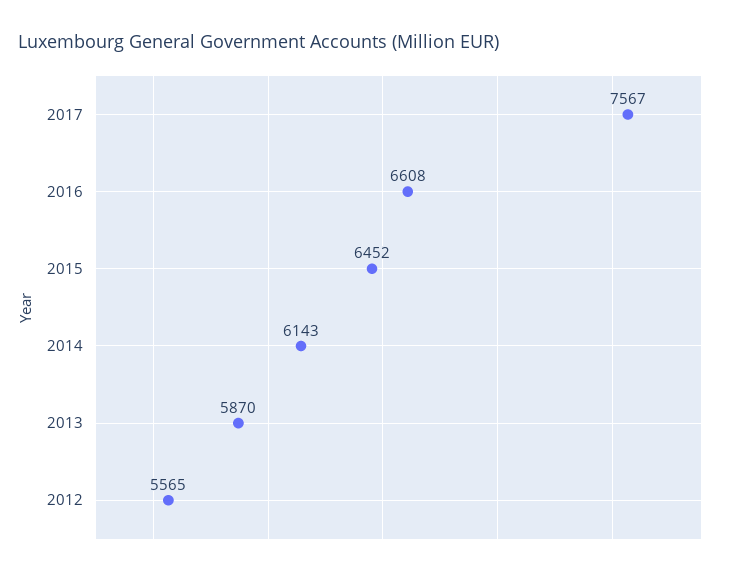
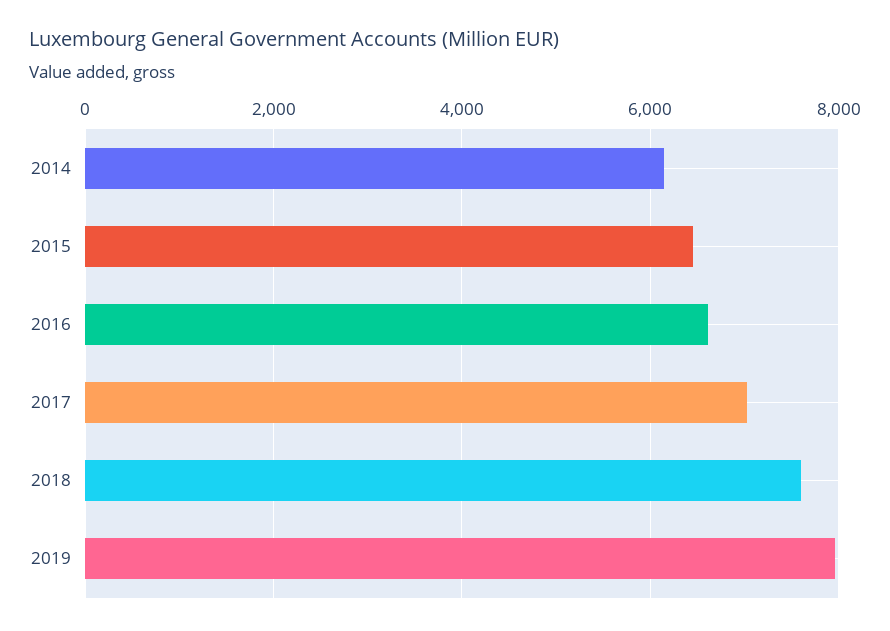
2017: 7567 -> 7000
2013: 5870 -> none
2012: 5565 -> none
2018: none -> 7600
2019: none -> 8000

